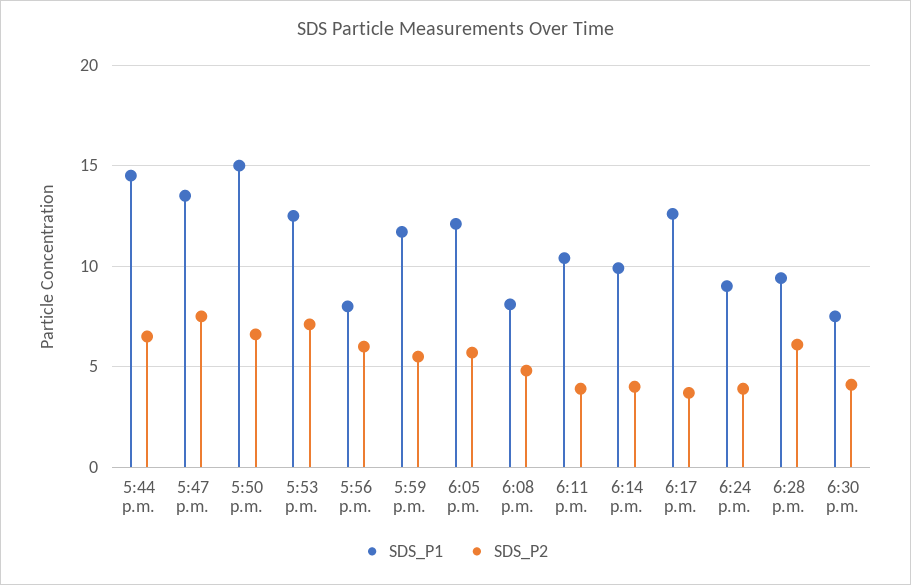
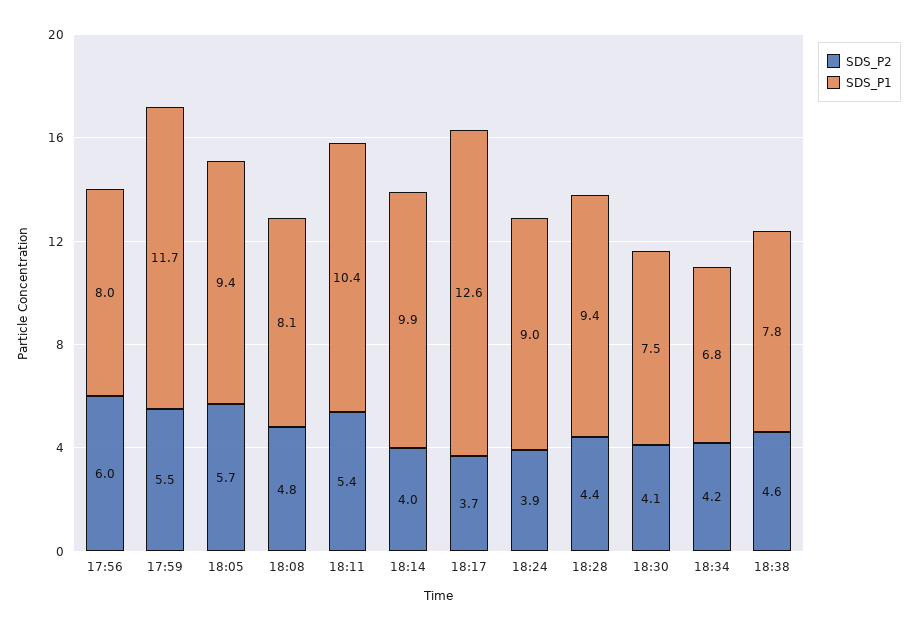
SDS_P1, 5:44 p.m.: 14.5 -> none
SDS_P2, 5:44 p.m.: 6.5 -> none
SDS_P1, 5:47 p.m.: 13.5 -> none
SDS_P2, 5:47 p.m.: 7.5 -> none
SDS_P1, 5:50 p.m.: 15 -> none
SDS_P2, 5:50 p.m.: 6.5 -> none
SDS_P1, 5:53 p.m.: 12.5 -> none
SDS_P2, 5:53 p.m.: 7 -> none
SDS_P1, 6:05 p.m.: 12 -> 9.4
SDS_P2, 6:11 p.m.: 4 -> 5.4
SDS_P2, 6:28 p.m.: 6 -> 4.4
SDS_P2, 18:34: none -> 4.2
SDS_P1, 18:34: none -> 6.8
SDS_P2, 18:38: none -> 4.6
SDS_P1, 18:38: none -> 7.8

